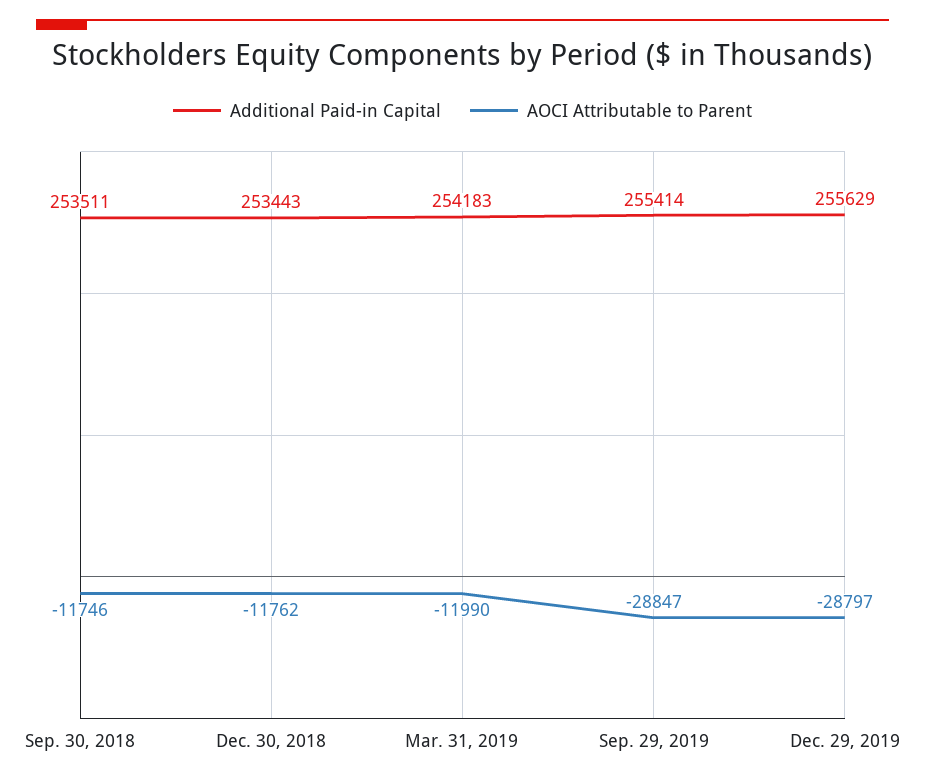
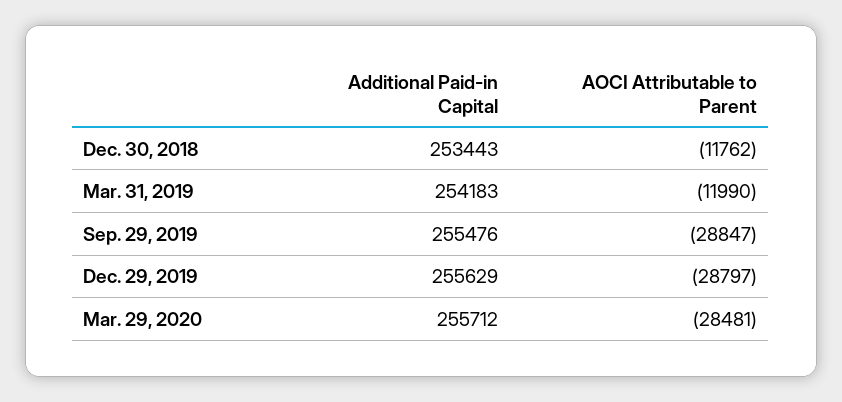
Additional Paid-in Capital, Sep. 30, 2018: 253511 -> none
AOCI Attributable to Parent, Sep. 30, 2018: -11746 -> none
Additional Paid-in Capital, Sep. 29, 2019: 255414 -> 255476
Additional Paid-in Capital, Mar. 29, 2020: none -> 255712
AOCI Attributable to Parent, Mar. 29, 2020: none -> -28481

